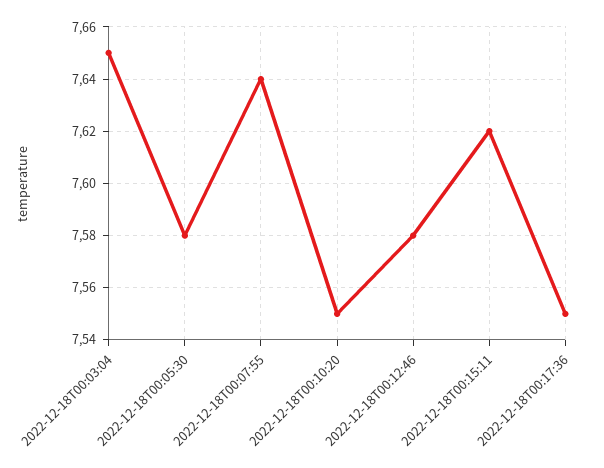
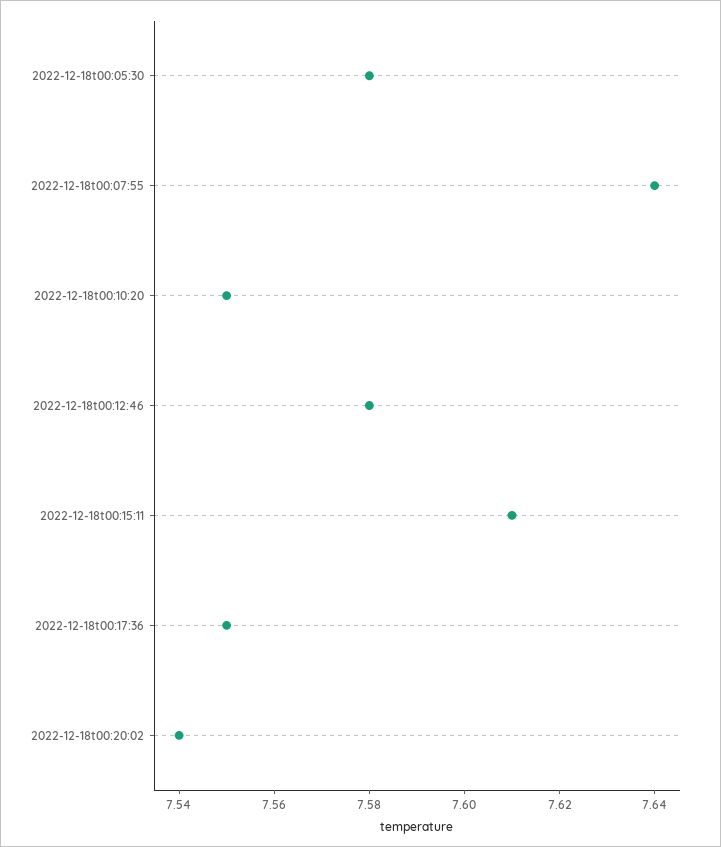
2022-12-18T00:03:04: 7.65 -> none
2022-12-18T00:15:11: 7.62 -> 7.61
2022-12-18t00:20:02: none -> 7.54

